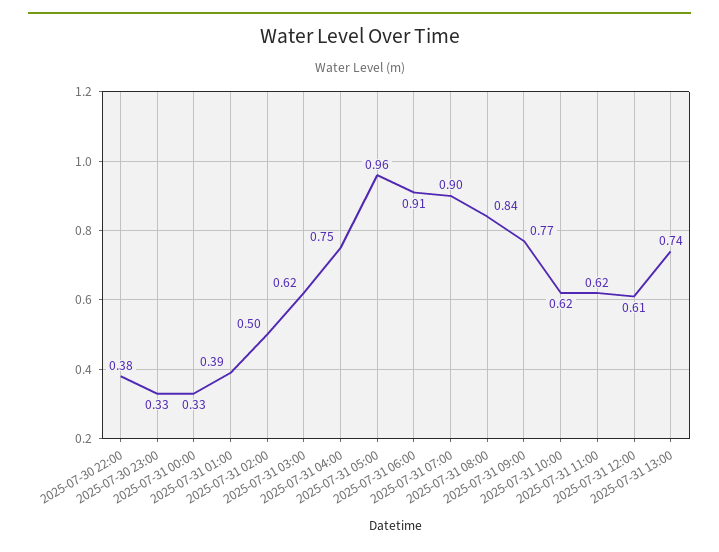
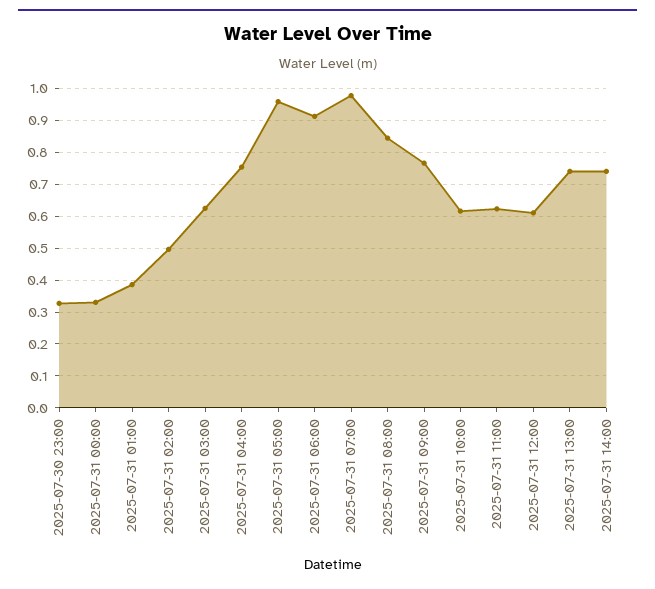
2025-07-30 22:00: 0.38 -> none
2025-07-31 07:00: 0.9 -> 0.98
2025-07-31 14:00: none -> 0.74

